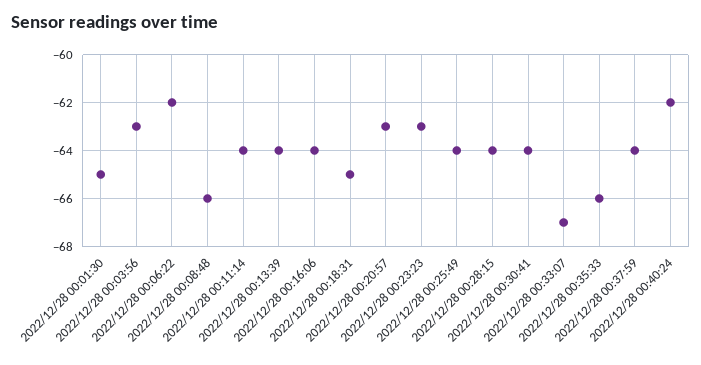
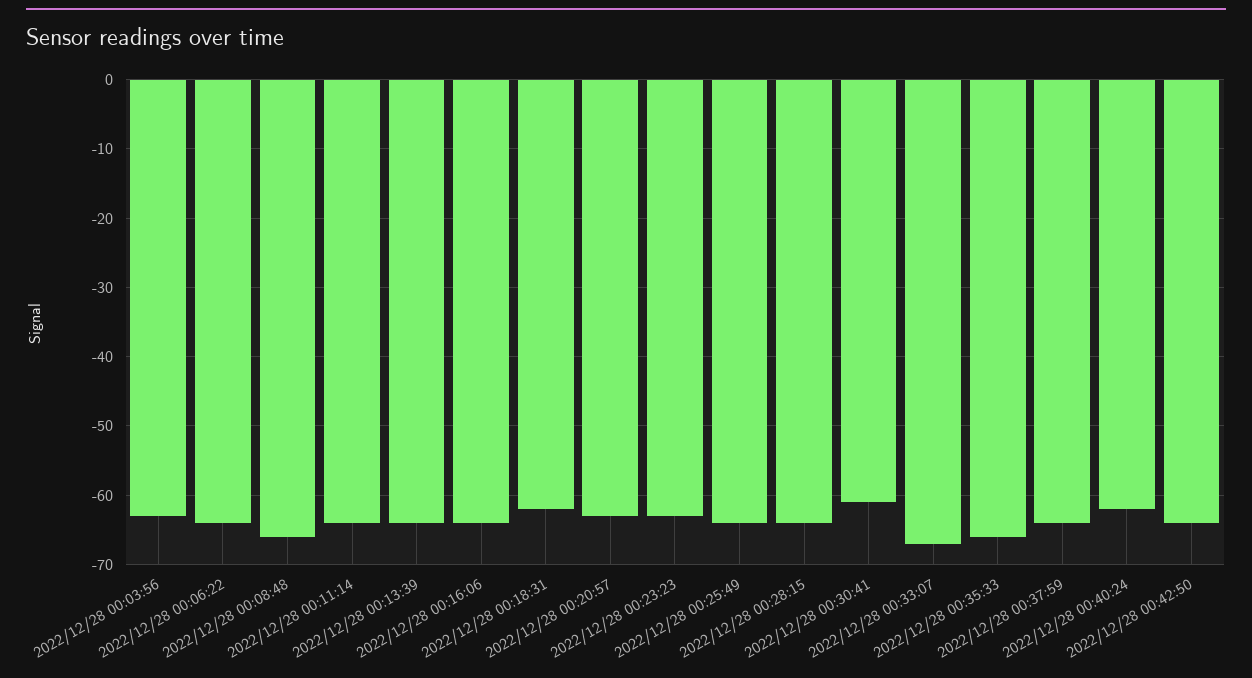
2022/12/28 00:01:30: -65 -> none
2022/12/28 00:06:22: -62 -> -64
2022/12/28 00:18:31: -65 -> -62
2022/12/28 00:30:41: -64 -> -61
2022/12/28 00:42:50: none -> -64

